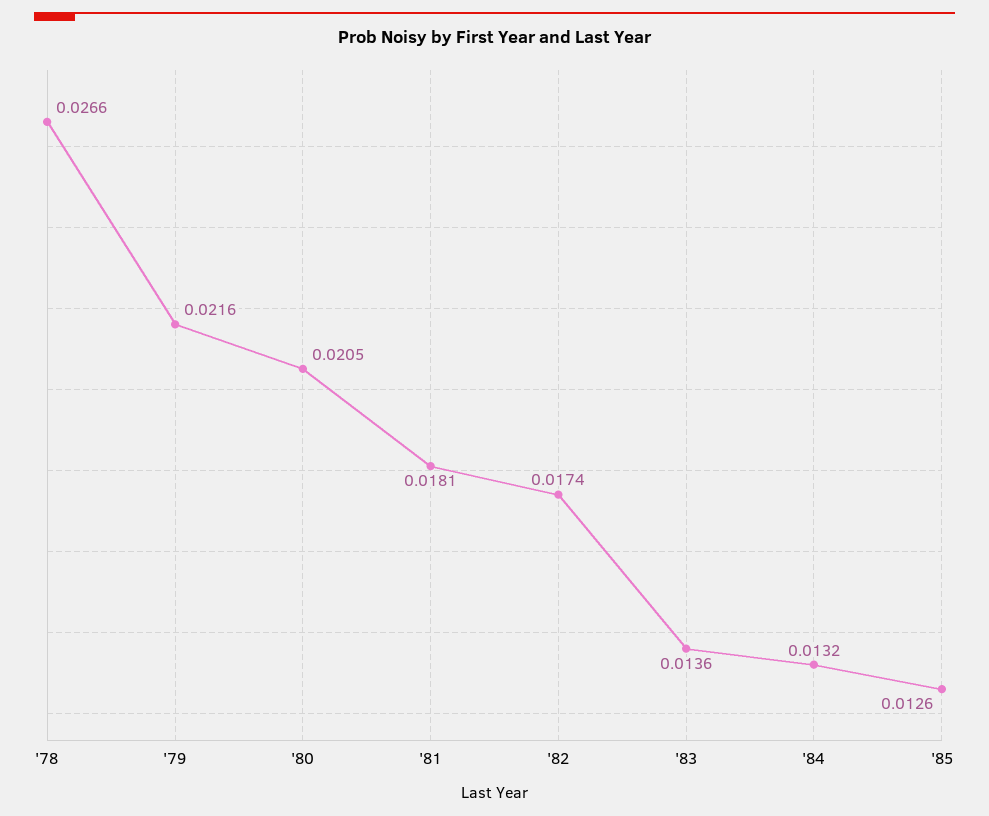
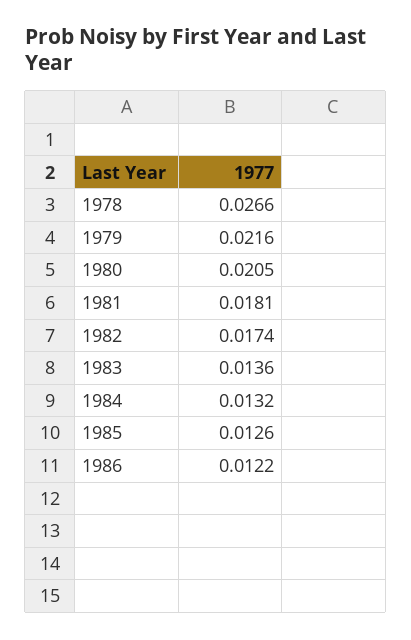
1986: none -> 0.0122

